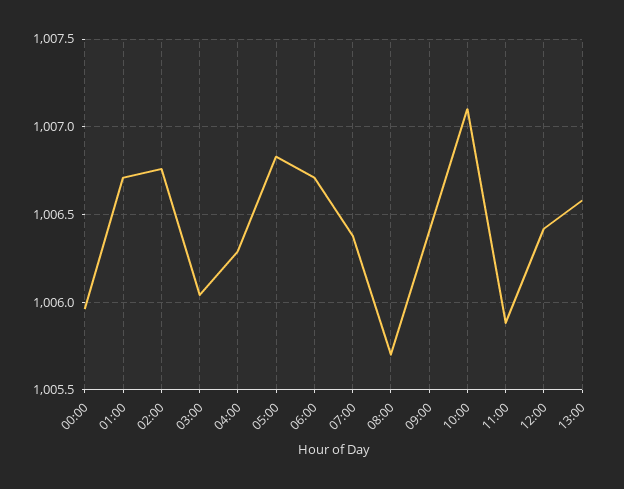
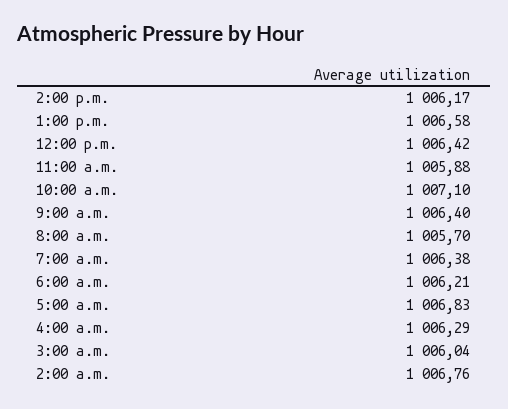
00:00: 1005.95 -> none
01:00: 1006.7 -> none
06:00: 1006.7 -> 1006.21
2:00 p.m.: none -> 1006.17

